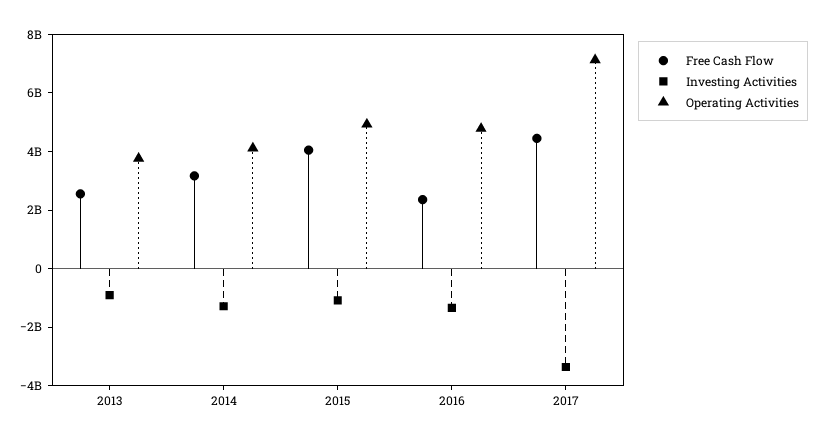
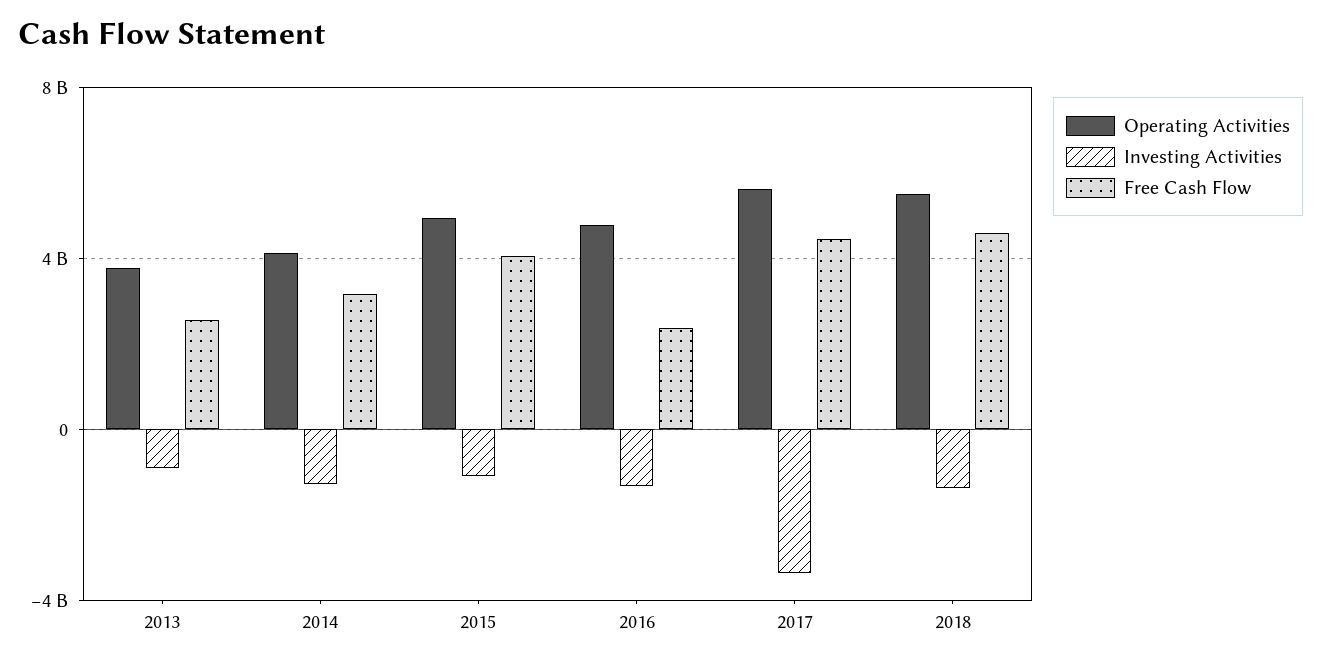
Operating Activities, 2017: 7000000000 -> 5500000000
Operating Activities, 2018: none -> 5500000000
Investing Activities, 2018: none -> -1500000000
Free Cash Flow, 2018: none -> 4500000000

